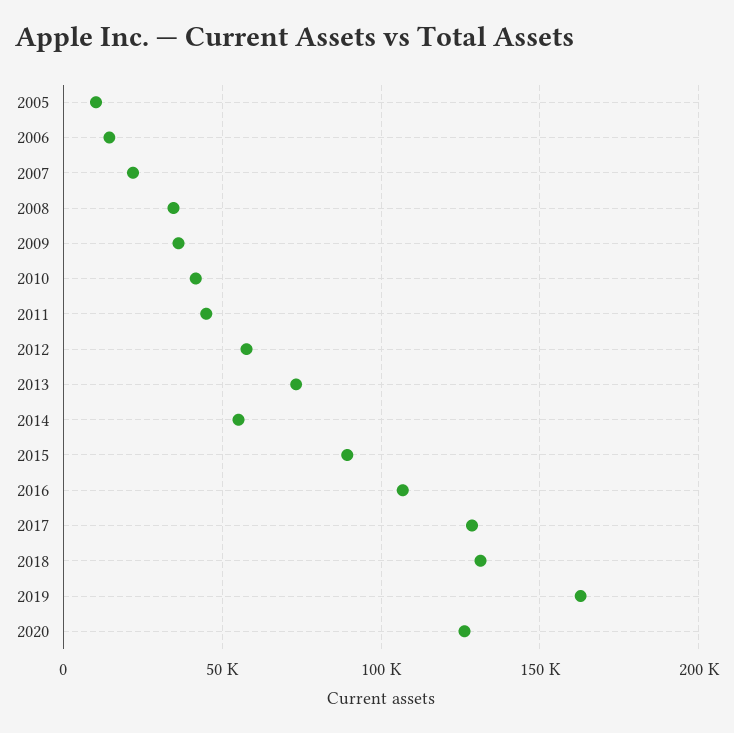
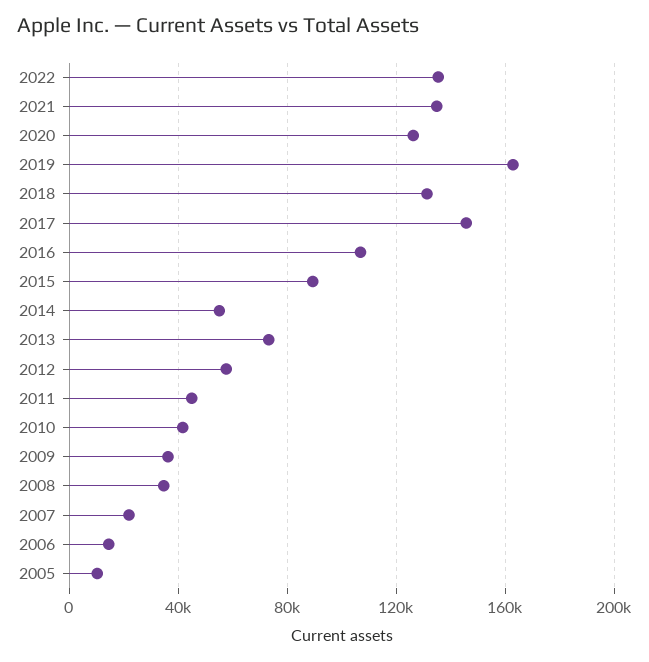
2017: 130000 -> 145000
2022: none -> 135000
2021: none -> 135000

